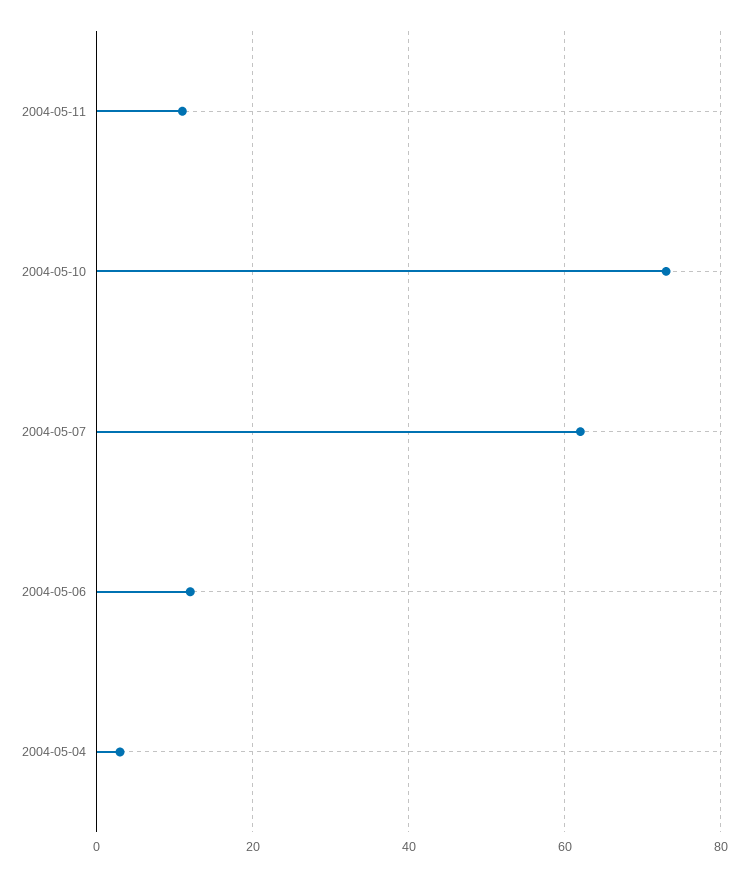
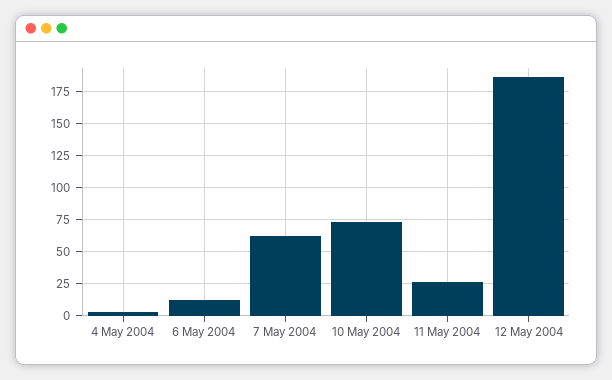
2004-05-11: 10 -> 25
12 May 2004: none -> 185

